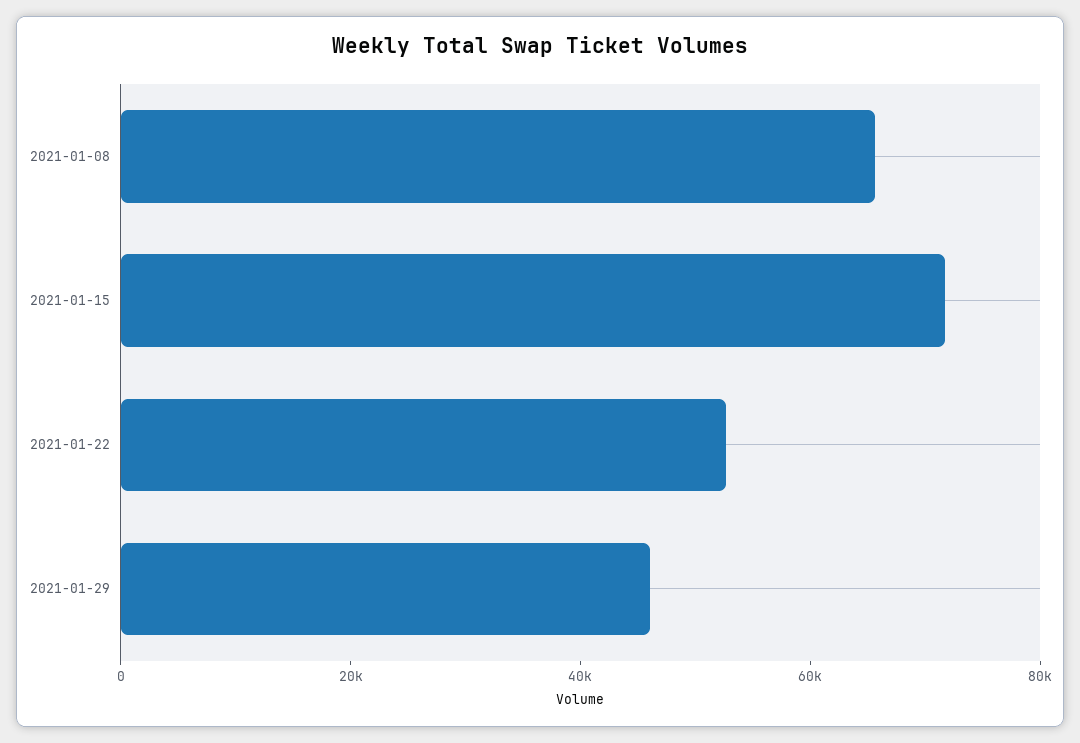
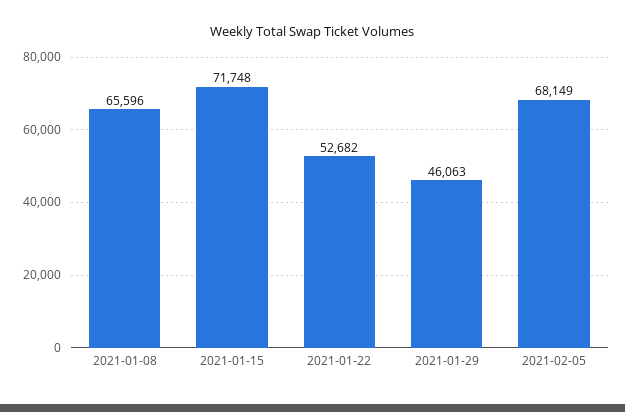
2021-02-05: none -> 68149

